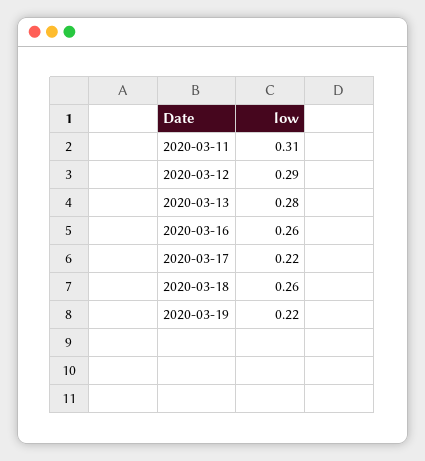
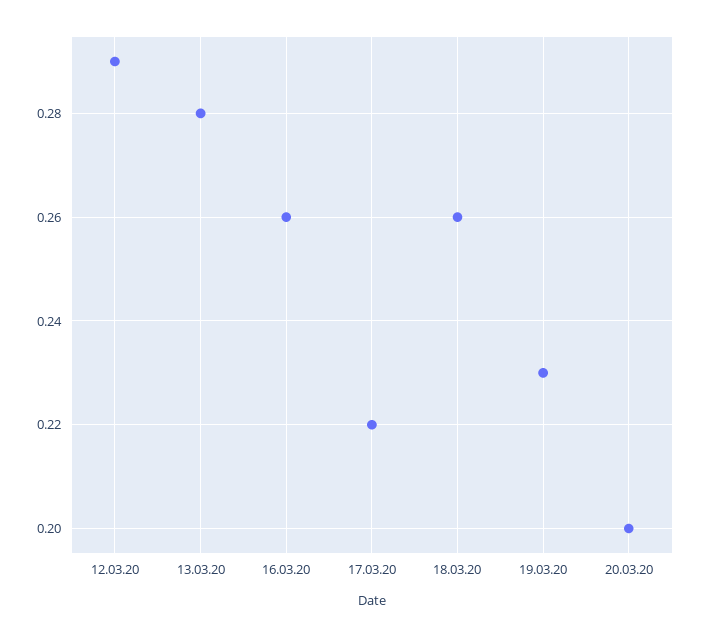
2020-03-11: 0.31 -> none
2020-03-19: 0.22 -> 0.23
20.03.20: none -> 0.2

